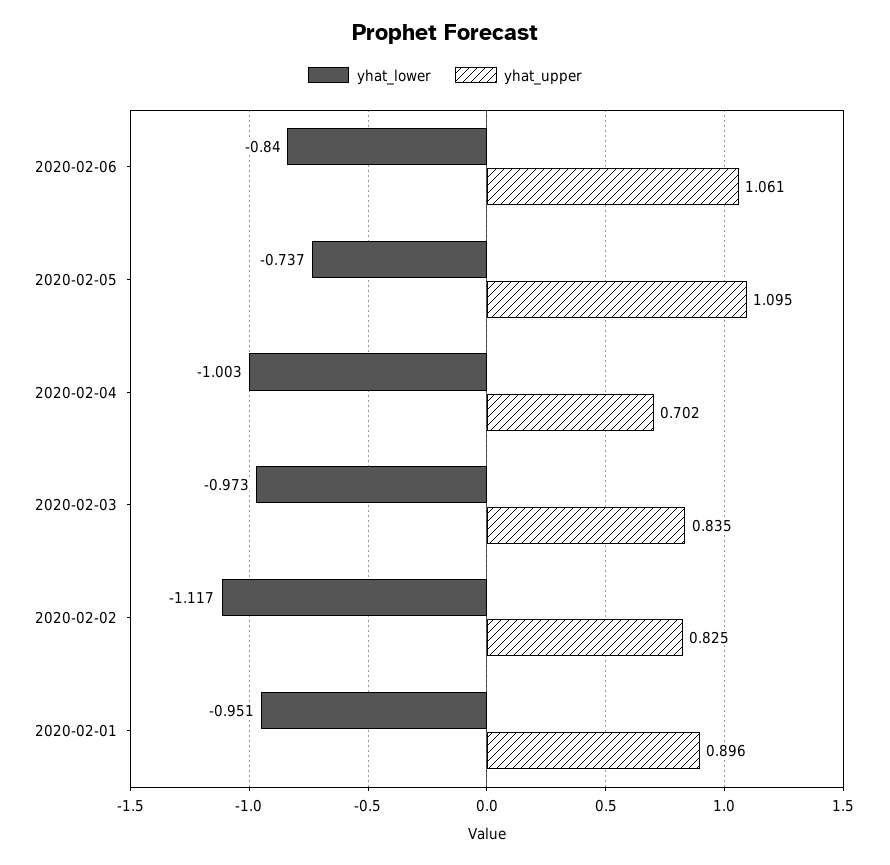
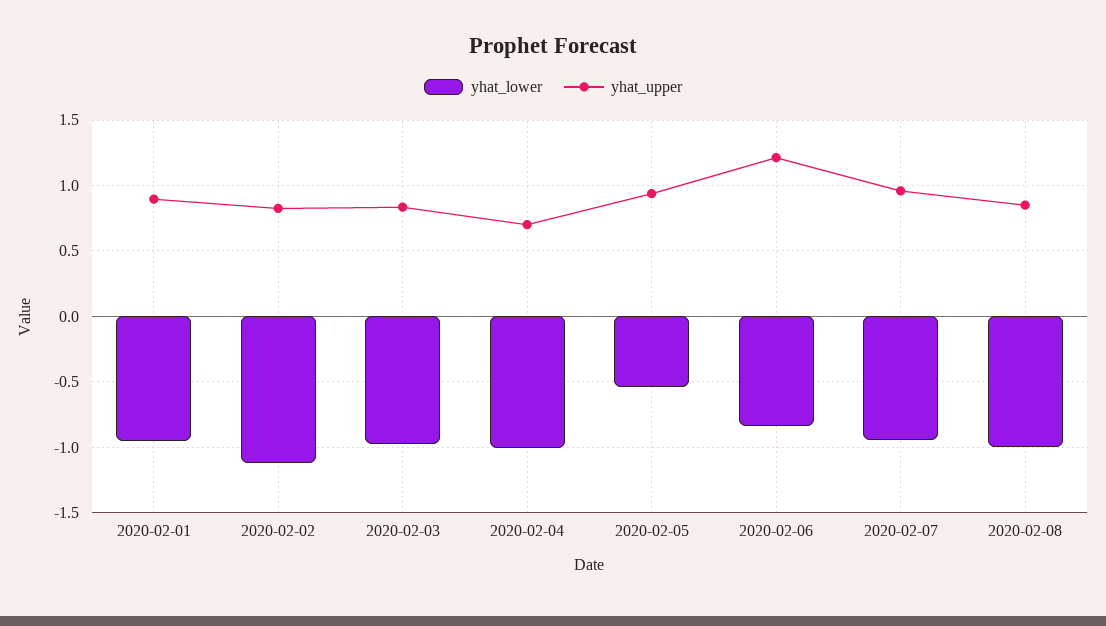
yhat_upper, 2020-02-06: 1.061 -> 1.2
yhat_lower, 2020-02-05: -0.737 -> -0.55
yhat_upper, 2020-02-05: 1.095 -> 0.95
yhat_lower, 2020-02-07: none -> -0.95
yhat_upper, 2020-02-07: none -> 0.95
yhat_lower, 2020-02-08: none -> -1
yhat_upper, 2020-02-08: none -> 0.85

